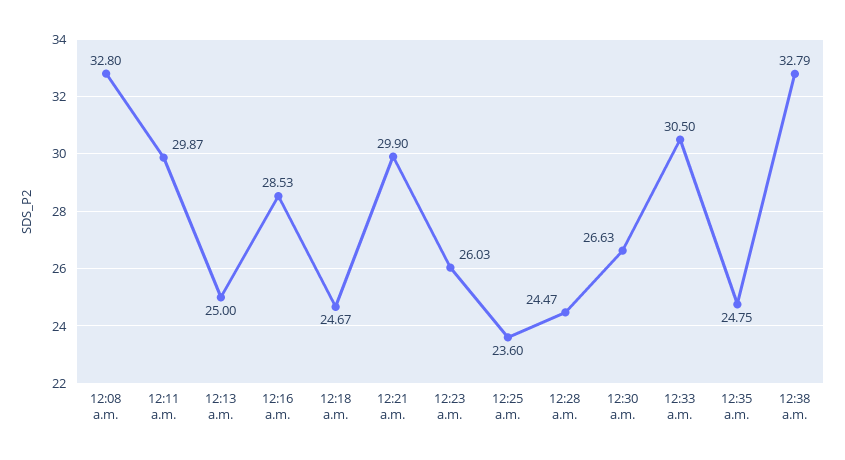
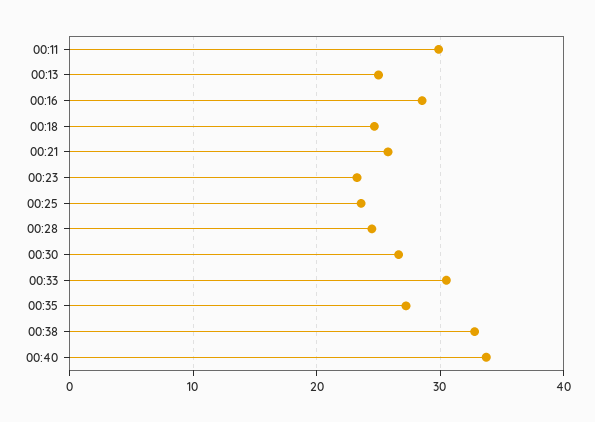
12:08 a.m.: 32.8 -> none
12:21 a.m.: 29.9 -> 26
12:23 a.m.: 26.03 -> 23
12:35 a.m.: 24.75 -> 27
00:40: none -> 34

